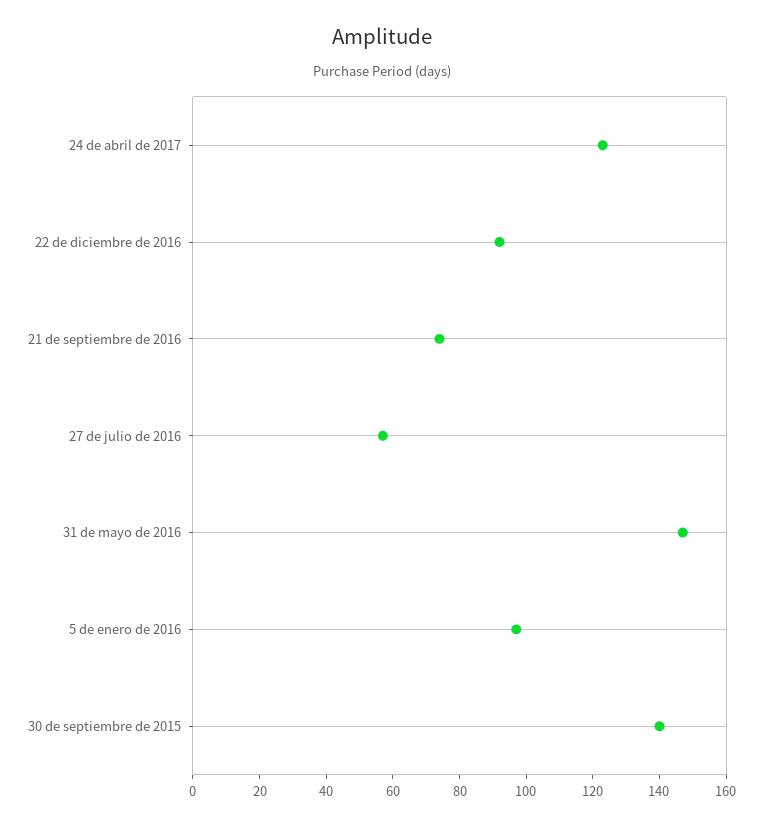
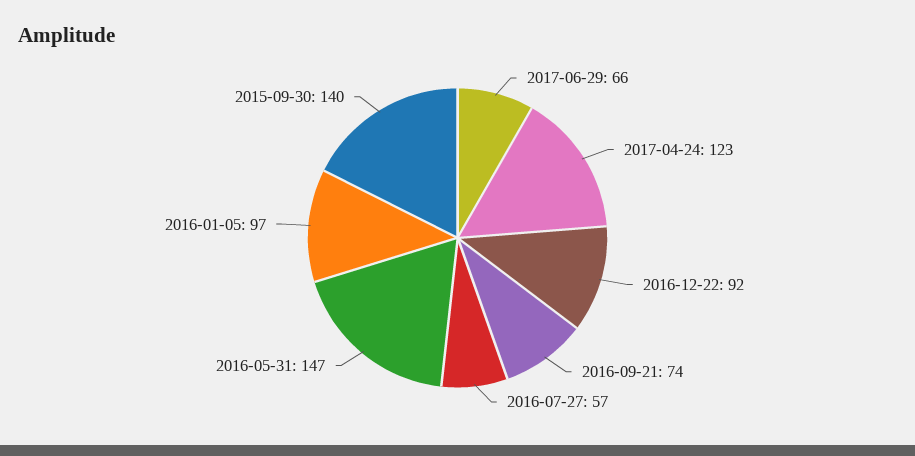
2017-06-29: none -> 66

